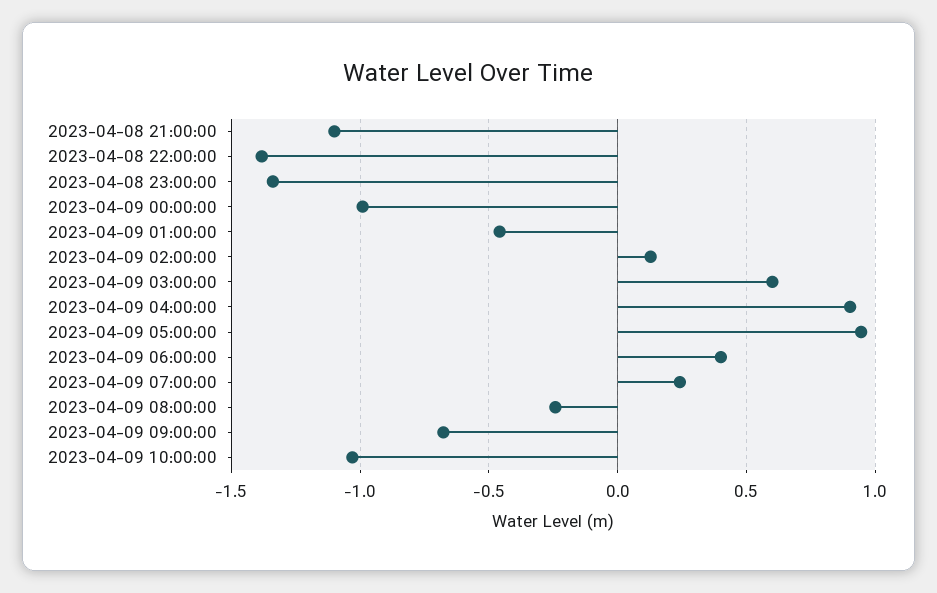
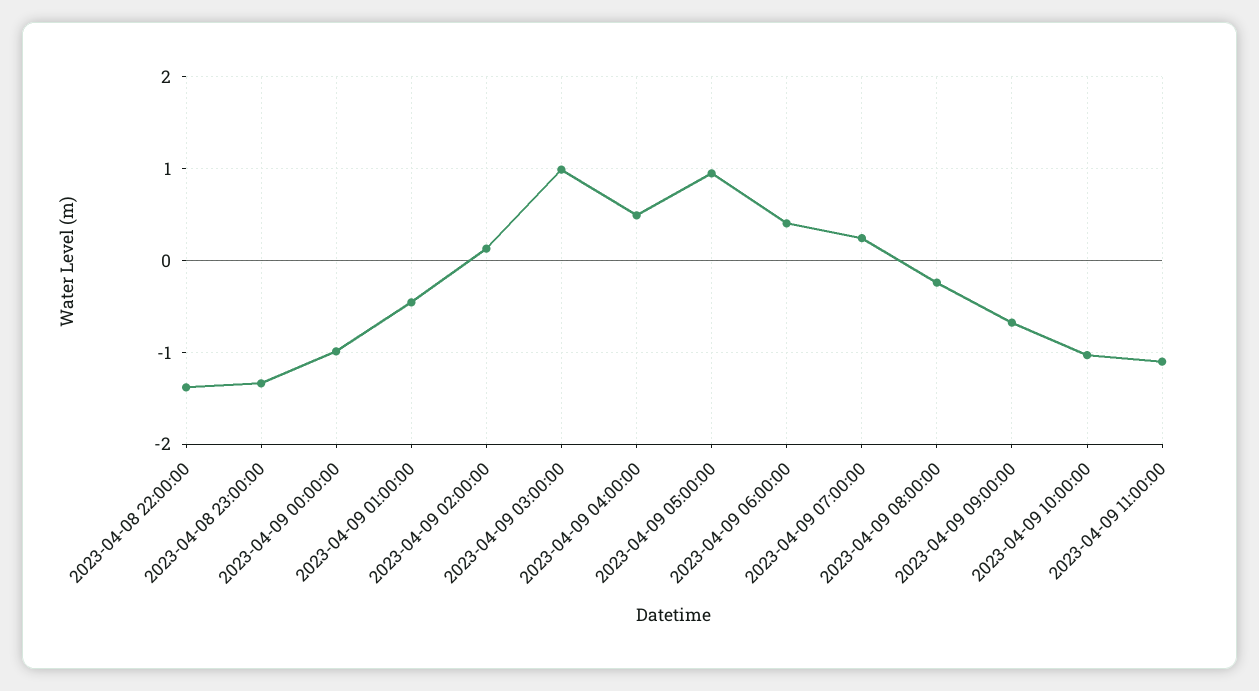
2023-04-08 21:00:00: -1.1 -> none
2023-04-09 03:00:00: 0.6 -> 1
2023-04-09 04:00:00: 0.9 -> 0.5
2023-04-09 11:00:00: none -> -1.1

